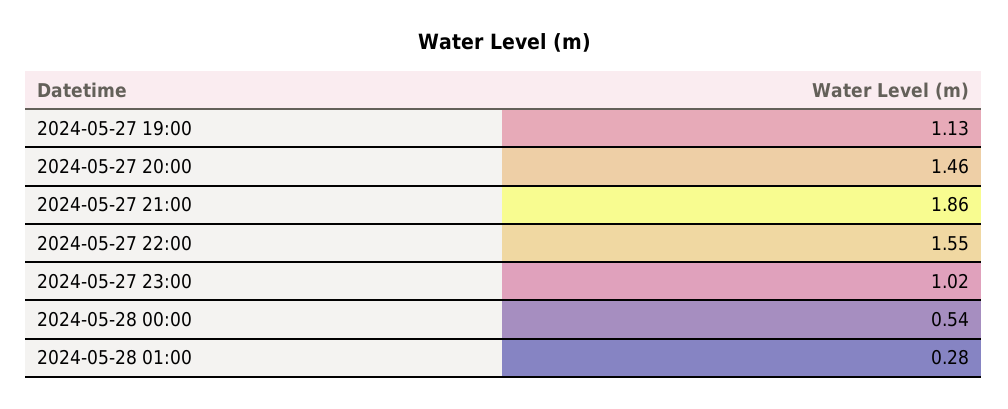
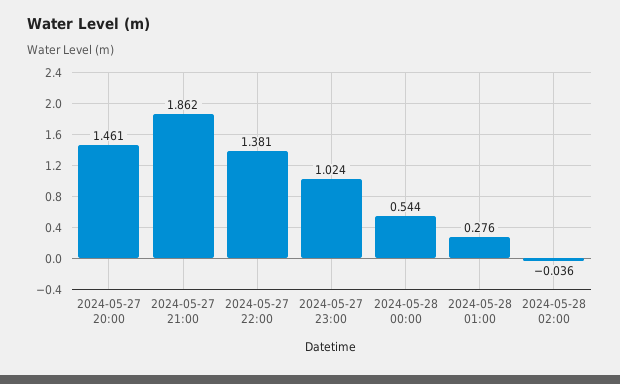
2024-05-27 19:00: 1.13 -> none
2024-05-27 22:00: 1.55 -> 1.381
2024-05-28 02:00: none -> -0.036

